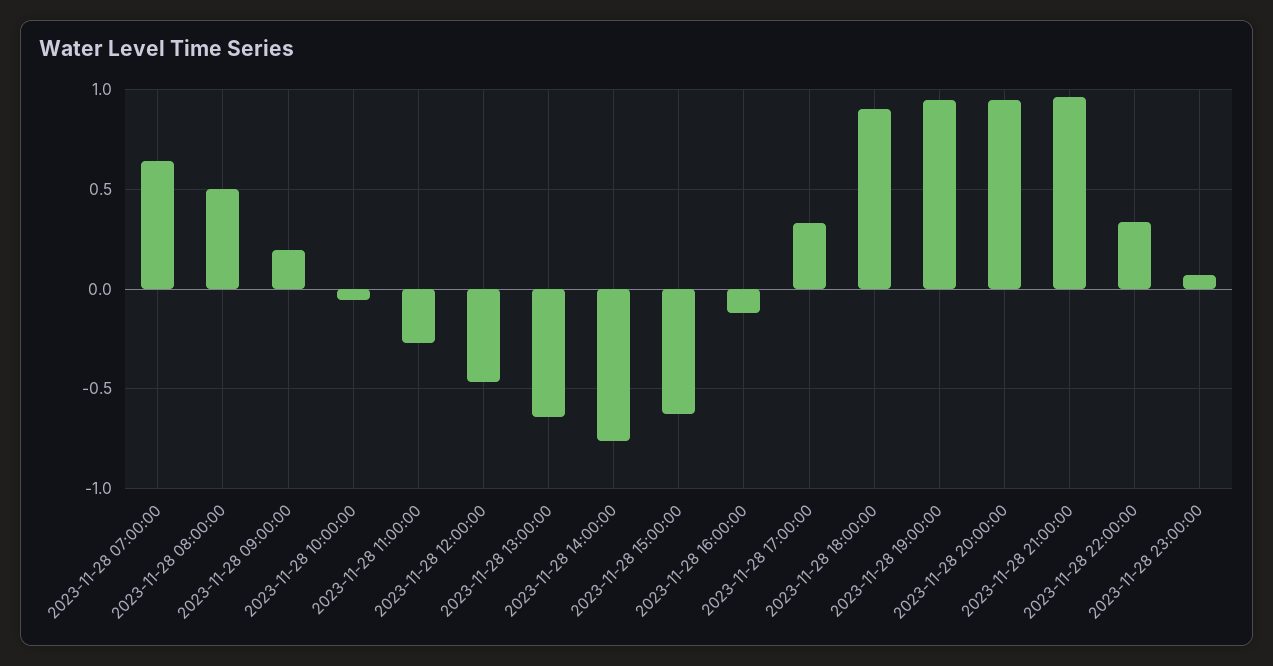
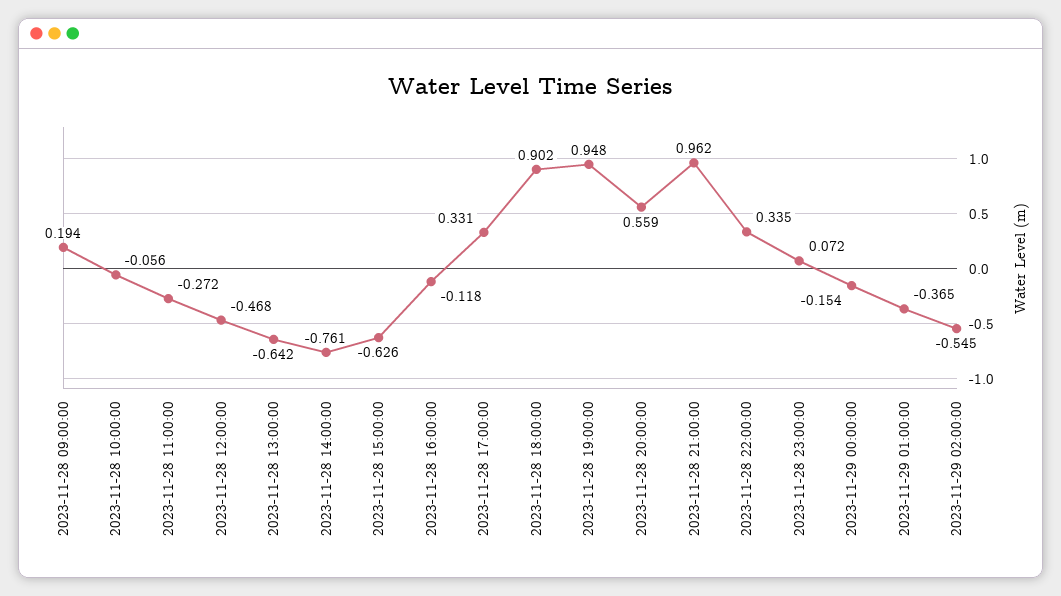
2023-11-28 07:00:00: 0.65 -> none
2023-11-28 08:00:00: 0.5 -> none
2023-11-28 20:00:00: 0.95 -> 0.559
2023-11-29 00:00:00: none -> -0.154
2023-11-29 01:00:00: none -> -0.365
2023-11-29 02:00:00: none -> -0.545

